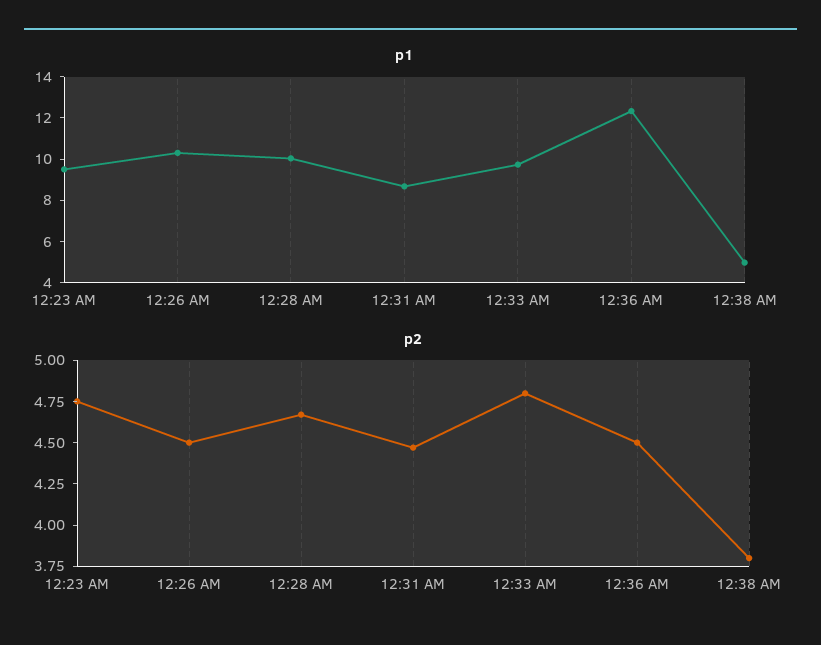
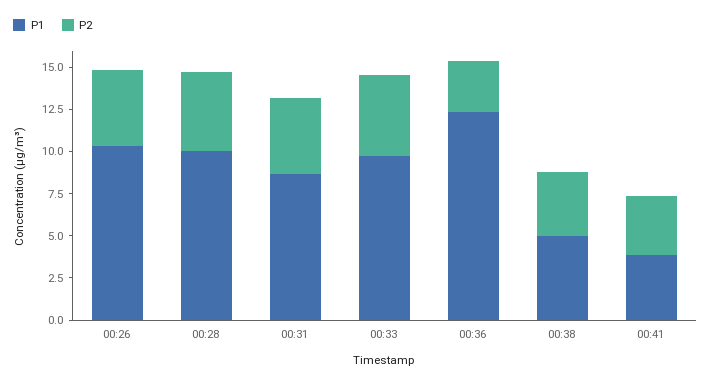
p1, 12:23 AM: 9.5 -> none
p2, 12:23 AM: 4.75 -> none
p2, 12:36 AM: 4.5 -> 3
p1, 00:41: none -> 4
p2, 00:41: none -> 3.5

